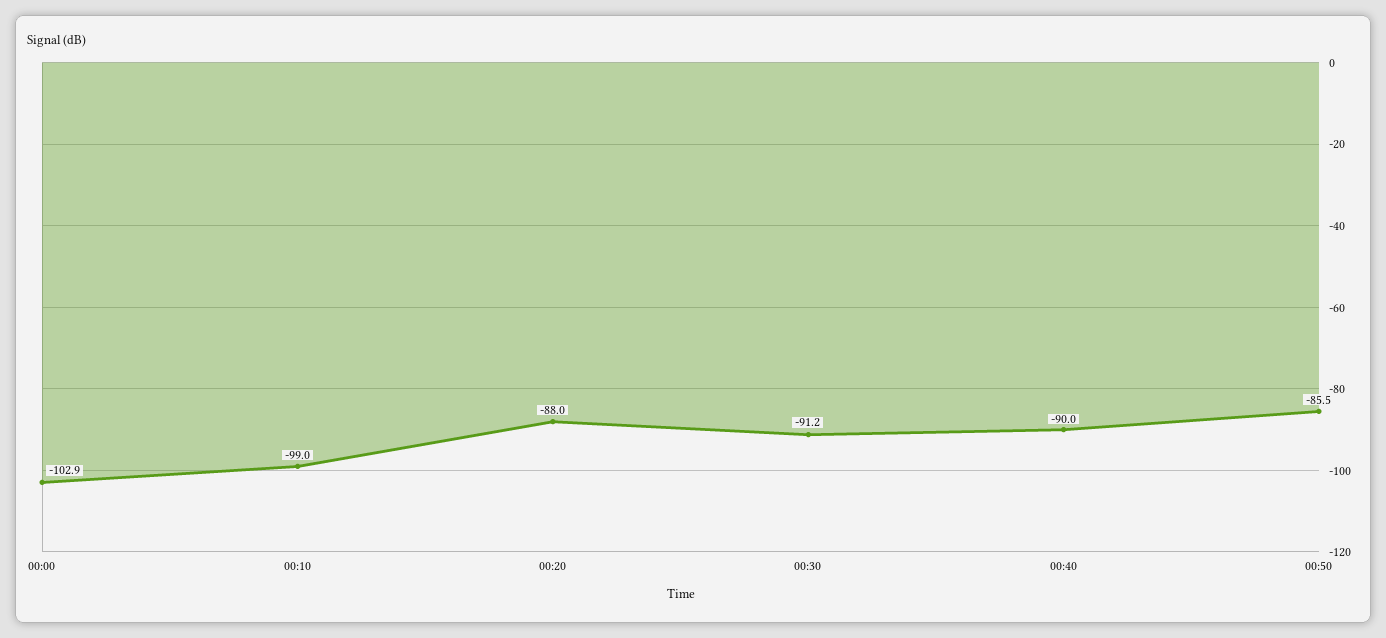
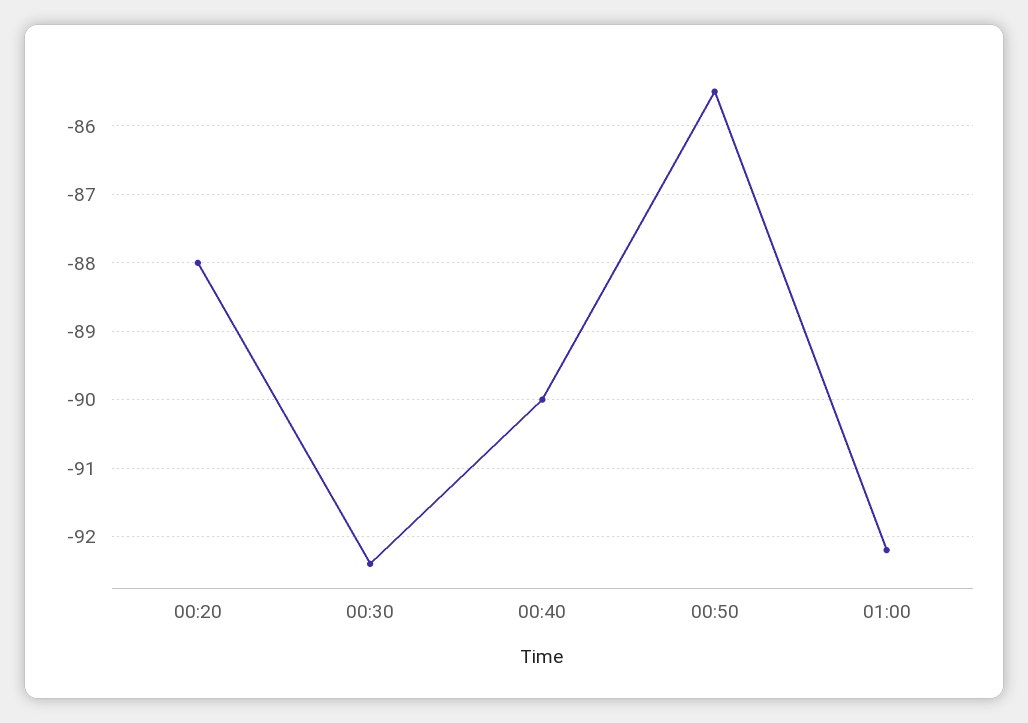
00:00: -102.9 -> none
00:10: -99 -> none
00:30: -91.2 -> -92.4
01:00: none -> -92.2

